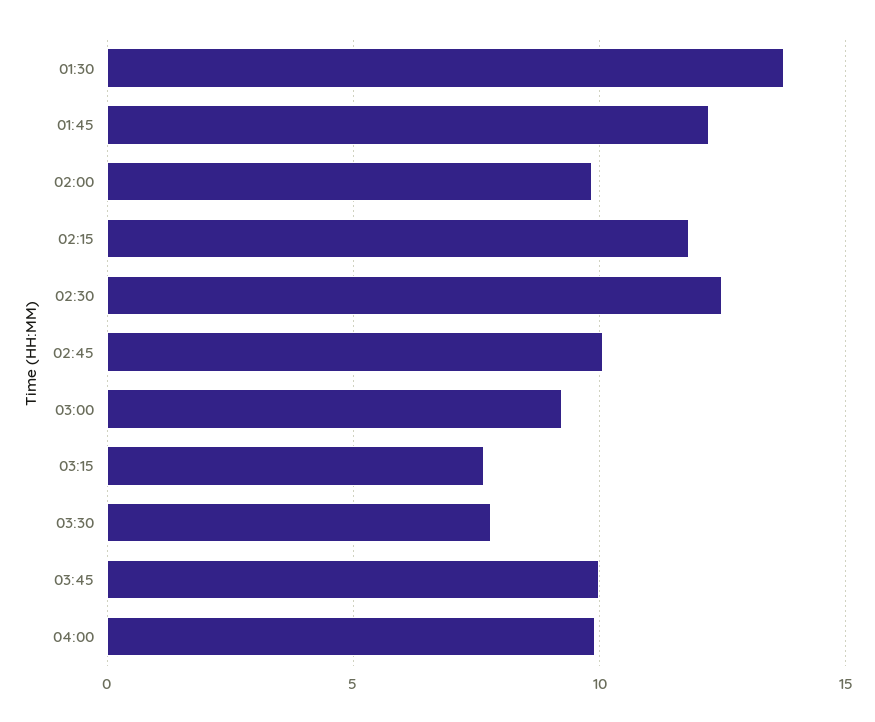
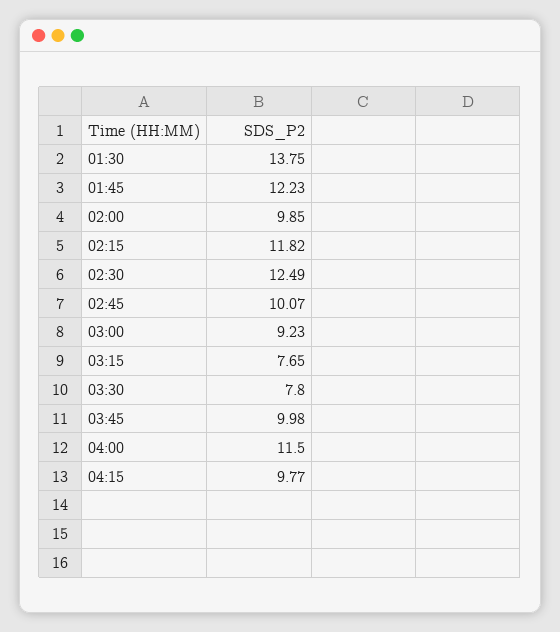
04:00: 10 -> 11.5
04:15: none -> 9.77

